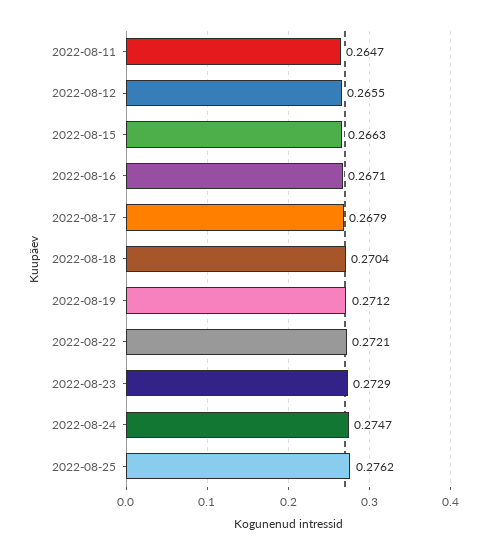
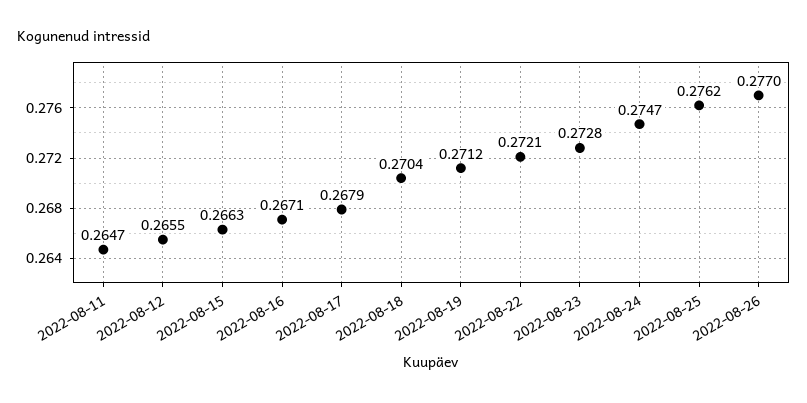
2022-08-23: 0.2729 -> 0.2728
2022-08-26: none -> 0.277

